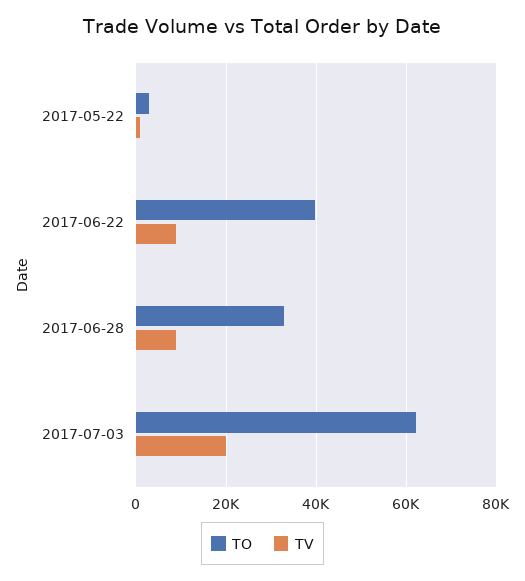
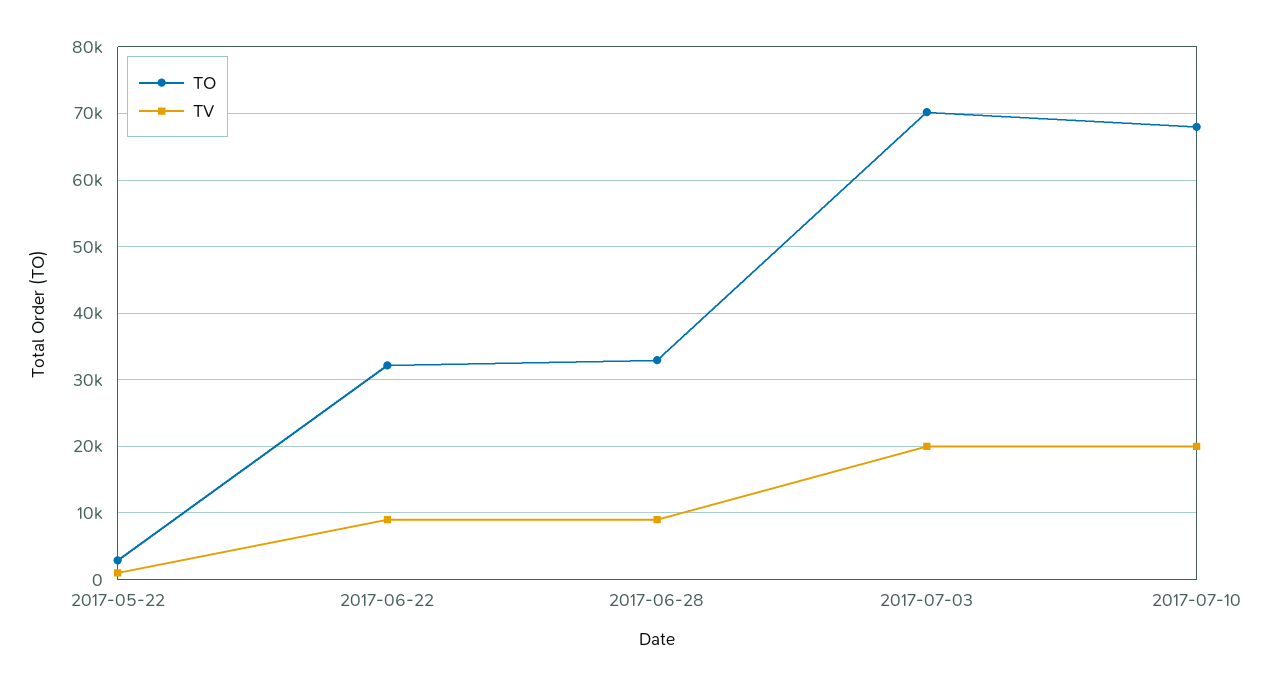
TO, 2017-06-22: 40000 -> 32000
TO, 2017-07-03: 62000 -> 70000
TO, 2017-07-10: none -> 68000
TV, 2017-07-10: none -> 20000

